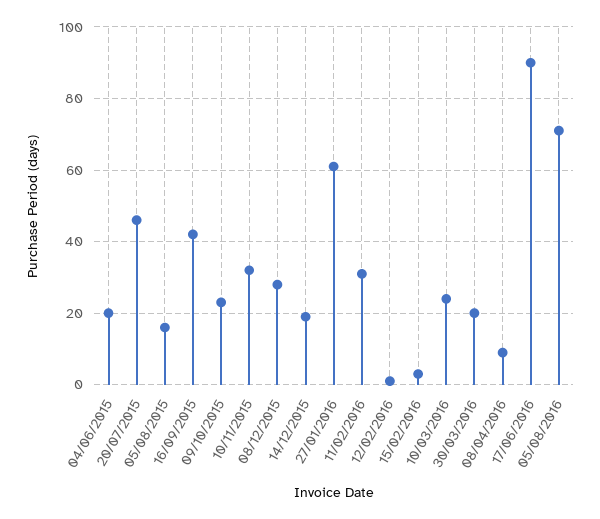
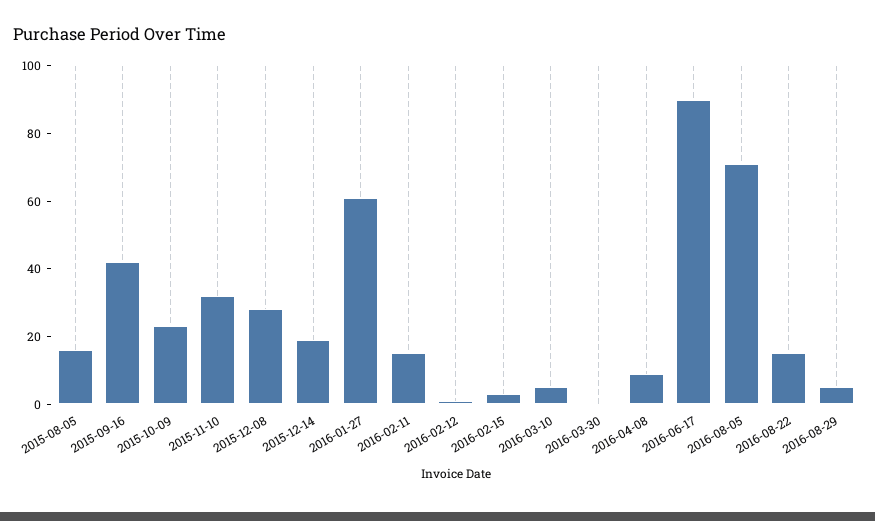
04/06/2015: 20 -> none
20/07/2015: 45 -> none
11/02/2016: 30 -> 15
10/03/2016: 25 -> 5
30/03/2016: 20 -> 0
2016-08-22: none -> 15
2016-08-29: none -> 5

